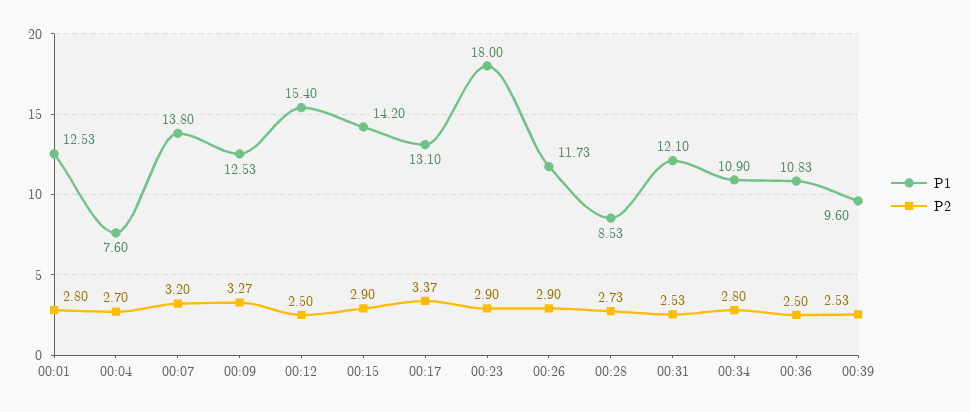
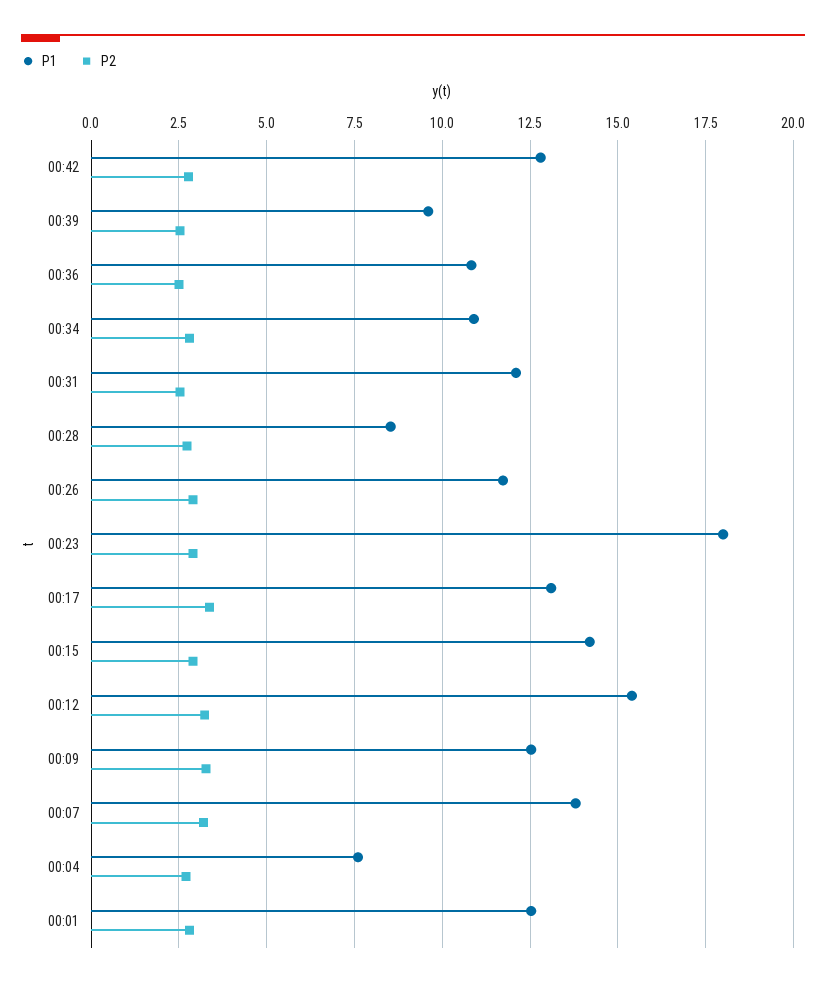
P2, 00:12: 2.5 -> 3.25
P1, 00:42: none -> 12.75
P2, 00:42: none -> 2.75

